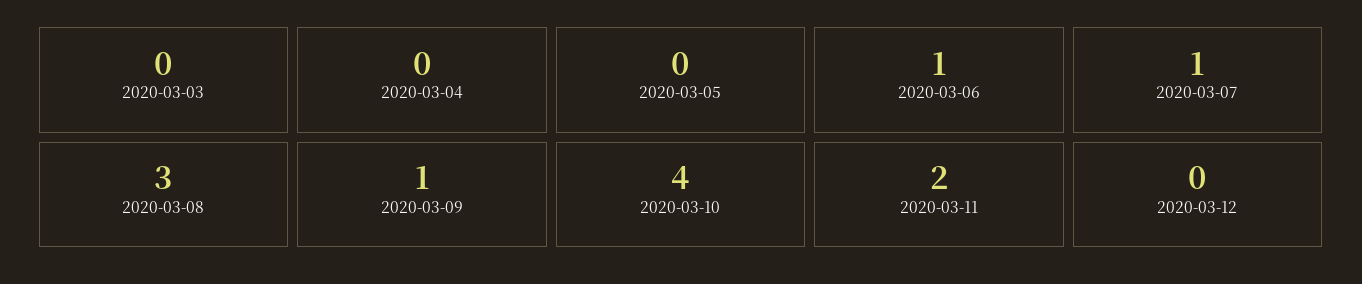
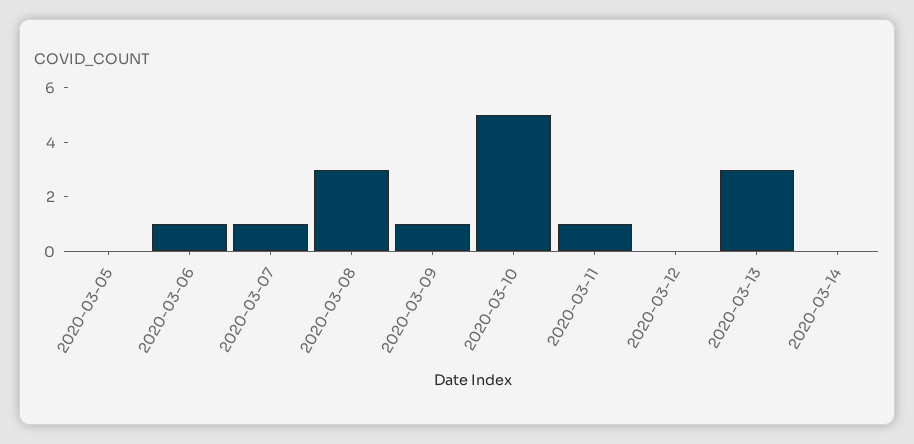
2020-03-03: 0 -> none
2020-03-04: 0 -> none
2020-03-10: 4 -> 5
2020-03-11: 2 -> 1
2020-03-13: none -> 3
2020-03-14: none -> 0

